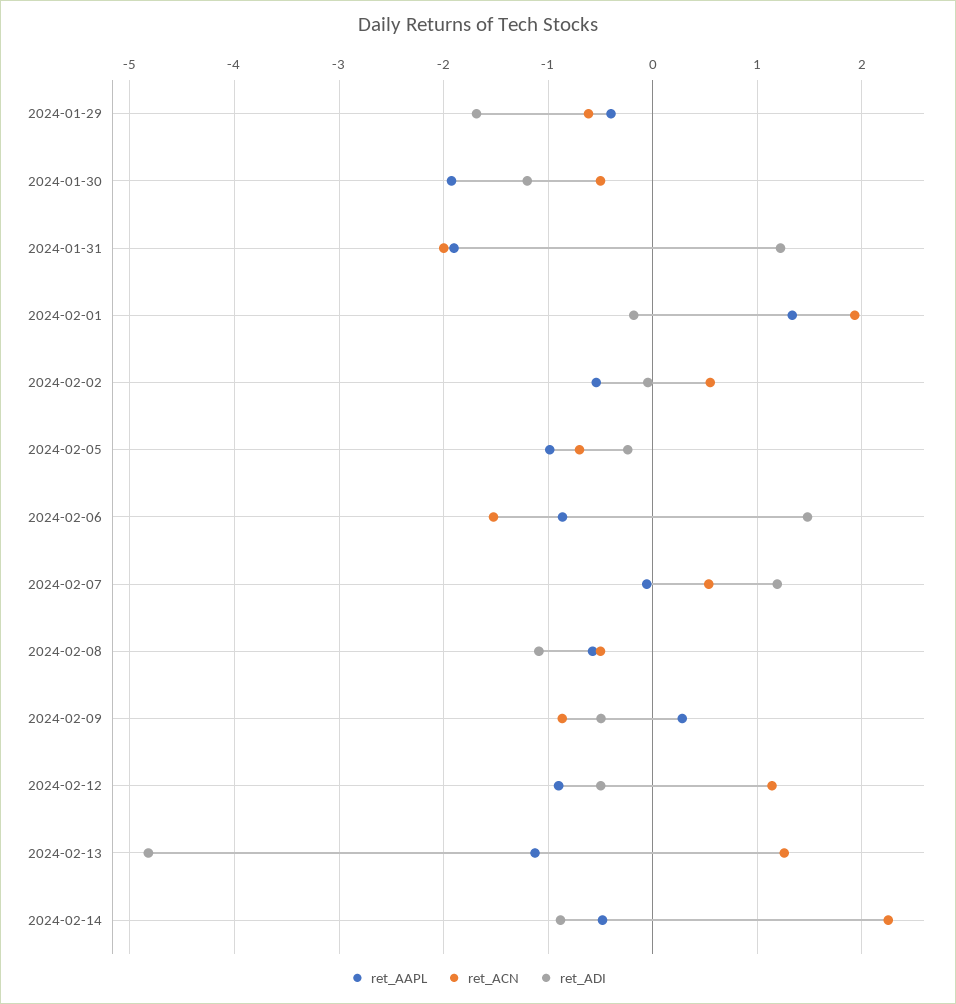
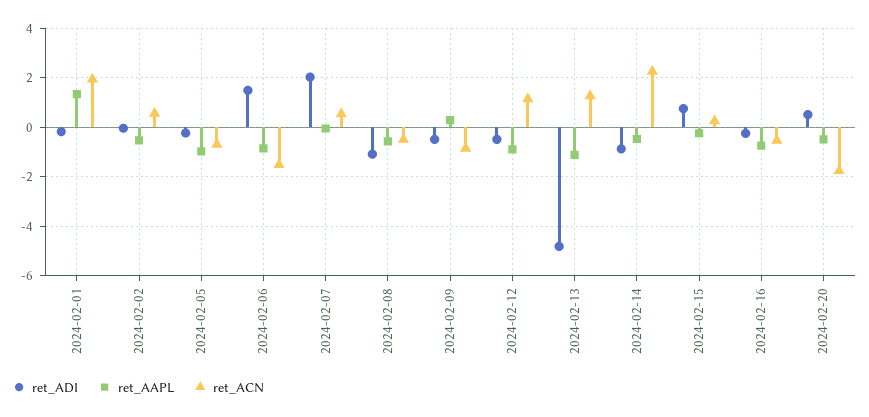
ret_AAPL, 2024-01-29: -0.4 -> none
ret_ACN, 2024-01-29: -0.6 -> none
ret_ADI, 2024-01-29: -1.7 -> none
ret_AAPL, 2024-01-30: -1.9 -> none
ret_ACN, 2024-01-30: -0.5 -> none
ret_ADI, 2024-01-30: -1.2 -> none
ret_AAPL, 2024-01-31: -1.9 -> none
ret_ACN, 2024-01-31: -2 -> none
ret_ADI, 2024-01-31: 1.2 -> none
ret_ADI, 2024-02-07: 1.2 -> 2
ret_ADI, 2024-02-15: none -> 0.75
ret_AAPL, 2024-02-15: none -> -0.25
ret_ACN, 2024-02-15: none -> 0.25
ret_ADI, 2024-02-16: none -> -0.25
ret_AAPL, 2024-02-16: none -> -0.75
ret_ACN, 2024-02-16: none -> -0.5
ret_ADI, 2024-02-20: none -> 0.5
ret_AAPL, 2024-02-20: none -> -0.5
ret_ACN, 2024-02-20: none -> -1.75

